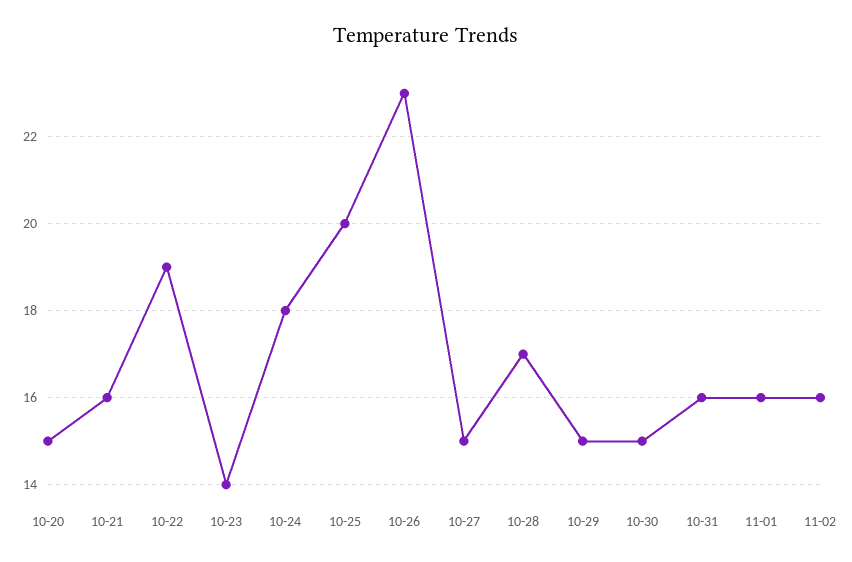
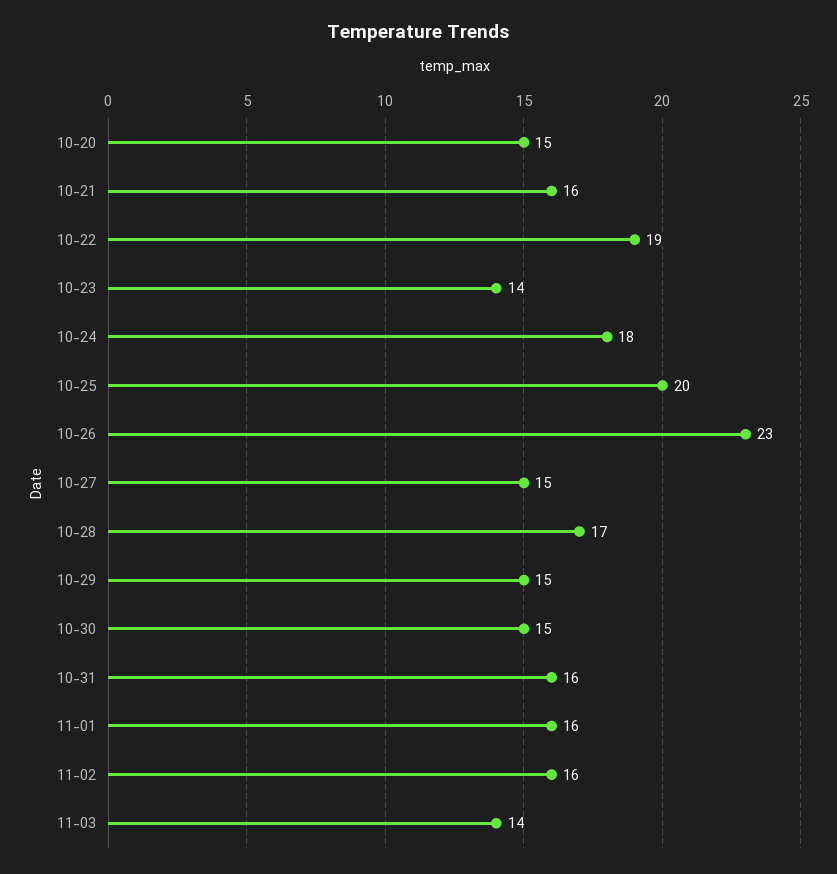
11-03: none -> 14

